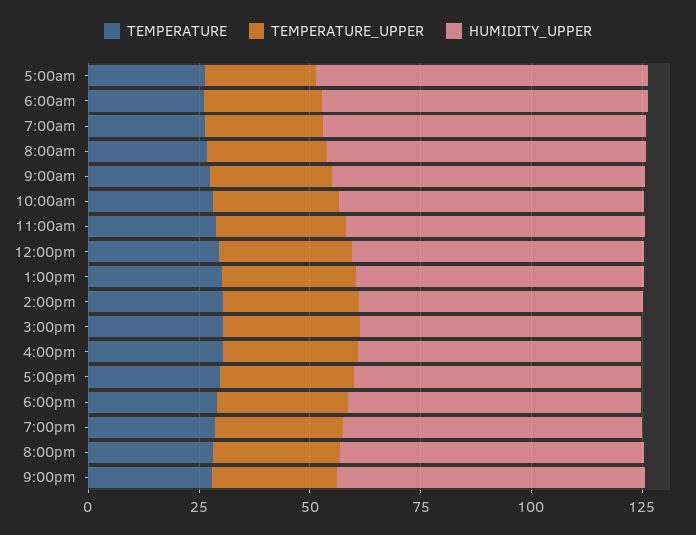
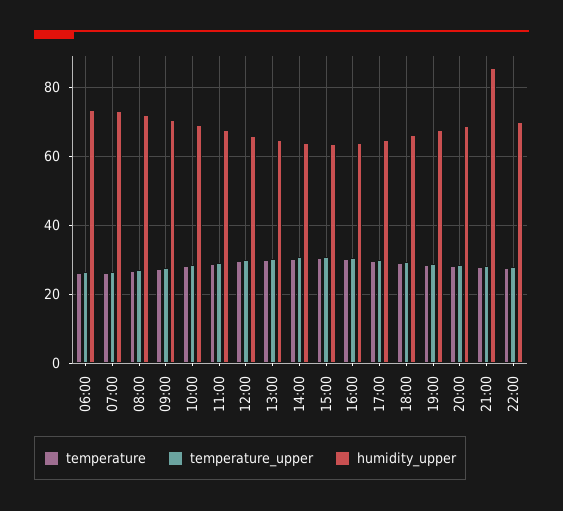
TEMPERATURE, 5:00am: 25 -> none
TEMPERATURE_UPPER, 5:00am: 25 -> none
HUMIDITY_UPPER, 5:00am: 75 -> none
HUMIDITY_UPPER, 9:00pm: 70 -> 86
TEMPERATURE, 22:00: none -> 28
TEMPERATURE_UPPER, 22:00: none -> 28
HUMIDITY_UPPER, 22:00: none -> 70

